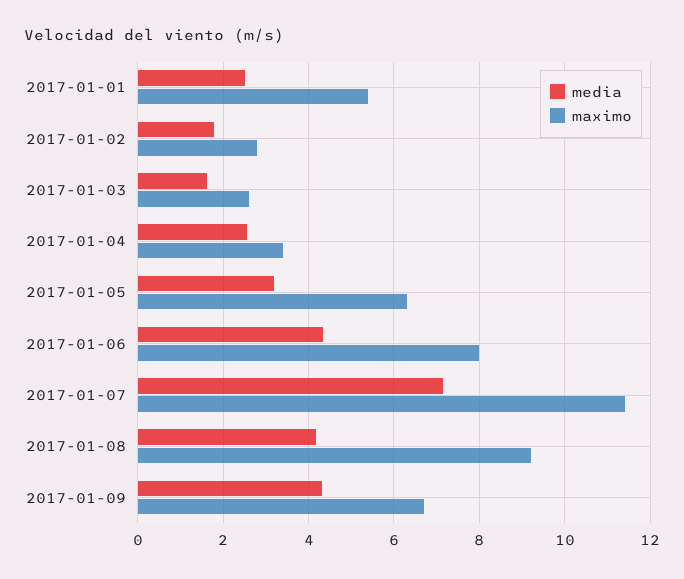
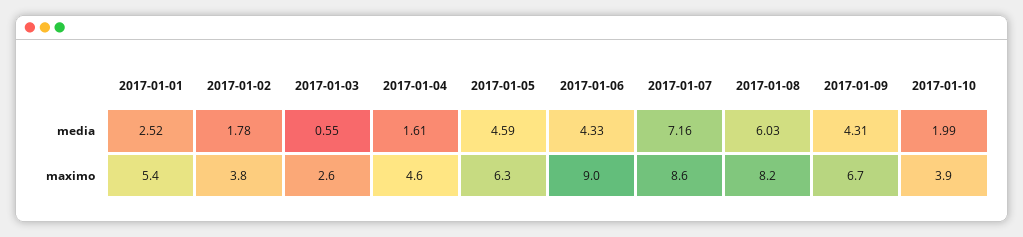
maximo, 2017-01-02: 2.8 -> 3.8
media, 2017-01-03: 1.6 -> 0.55
media, 2017-01-04: 2.6 -> 1.61
maximo, 2017-01-04: 3.4 -> 4.6
media, 2017-01-05: 3.2 -> 4.59
maximo, 2017-01-06: 8 -> 9
maximo, 2017-01-07: 11.4 -> 8.6
media, 2017-01-08: 4.2 -> 6.03
maximo, 2017-01-08: 9.2 -> 8.2
media, 2017-01-10: none -> 1.99
maximo, 2017-01-10: none -> 3.9

